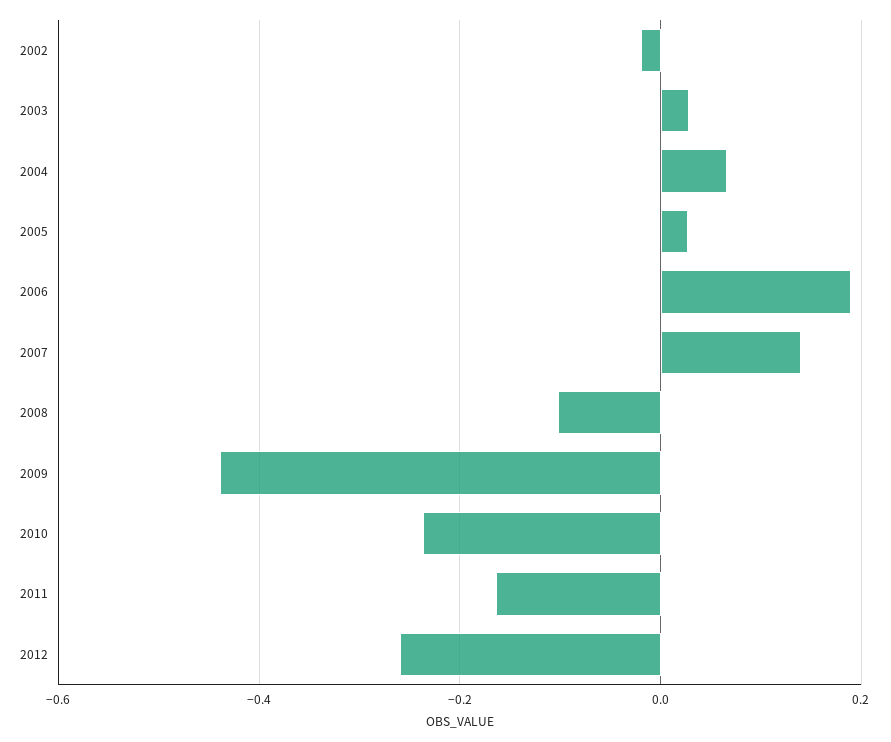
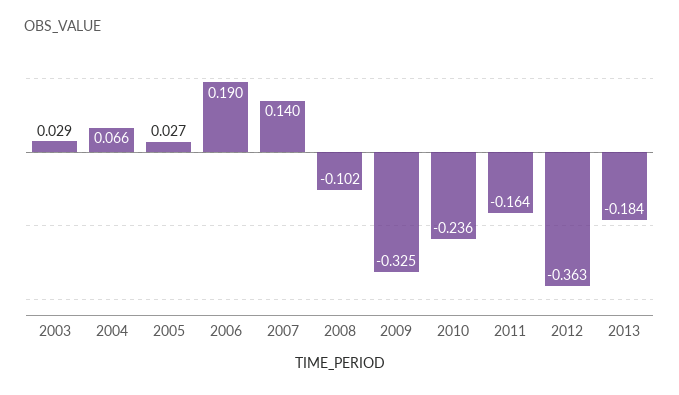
2002: -0.02 -> none
2009: -0.44 -> -0.325
2012: -0.26 -> -0.363
2013: none -> -0.184

